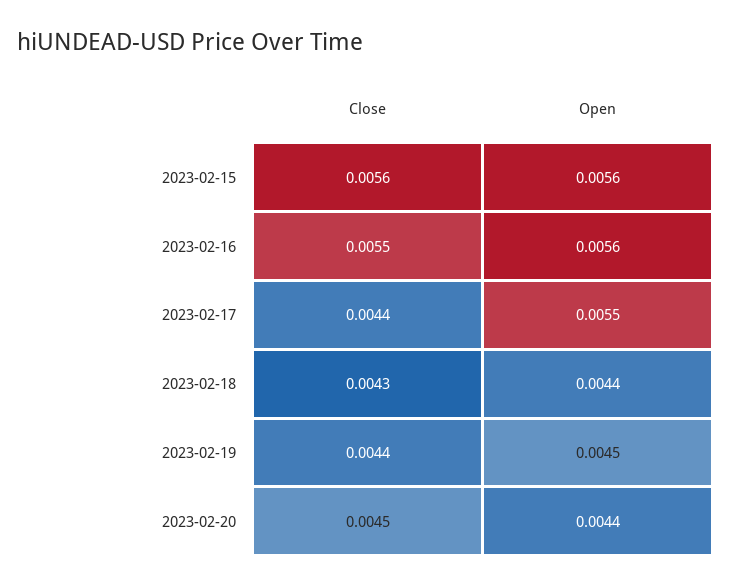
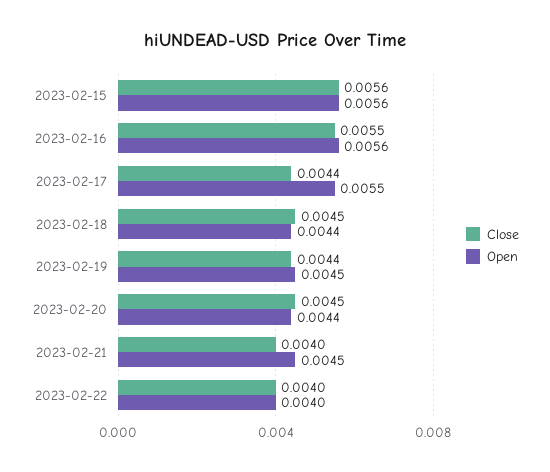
Close, 2023-02-18: 0.0043 -> 0.0045
Close, 2023-02-21: none -> 0.004
Open, 2023-02-21: none -> 0.0045
Close, 2023-02-22: none -> 0.004
Open, 2023-02-22: none -> 0.004

